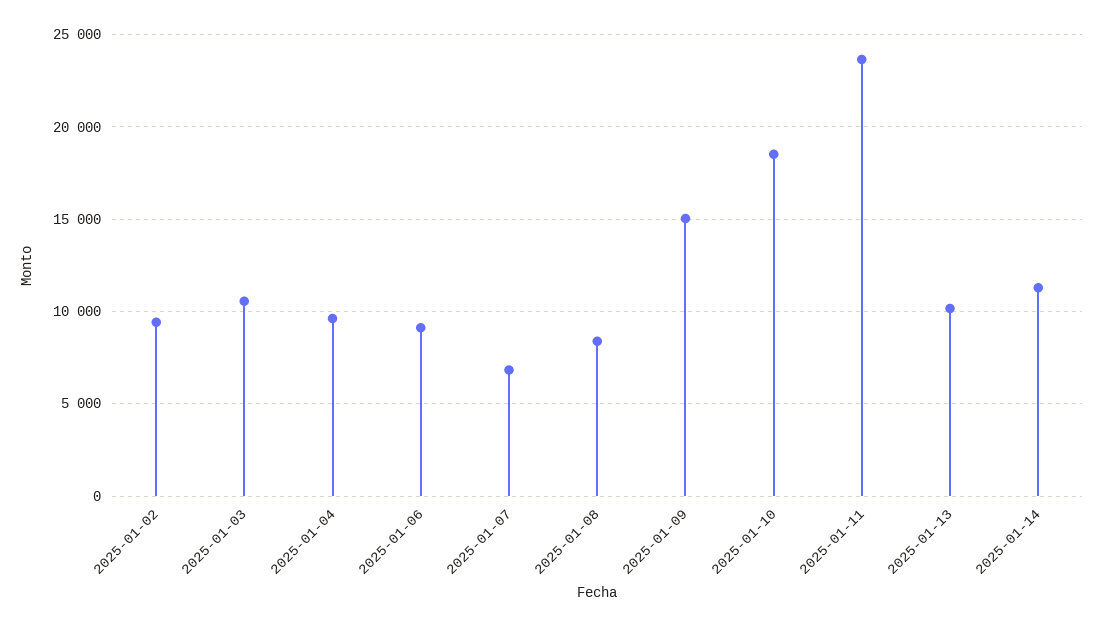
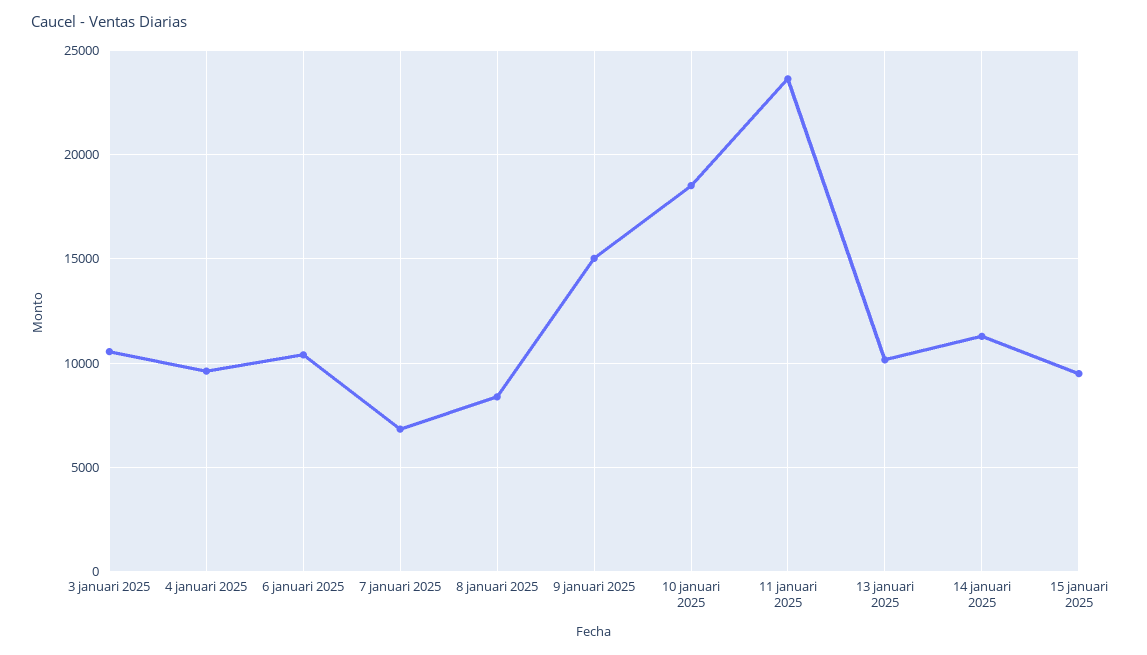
2025-01-02: 9500 -> none
2025-01-06: 9000 -> 10500
15 januari 2025: none -> 9500

